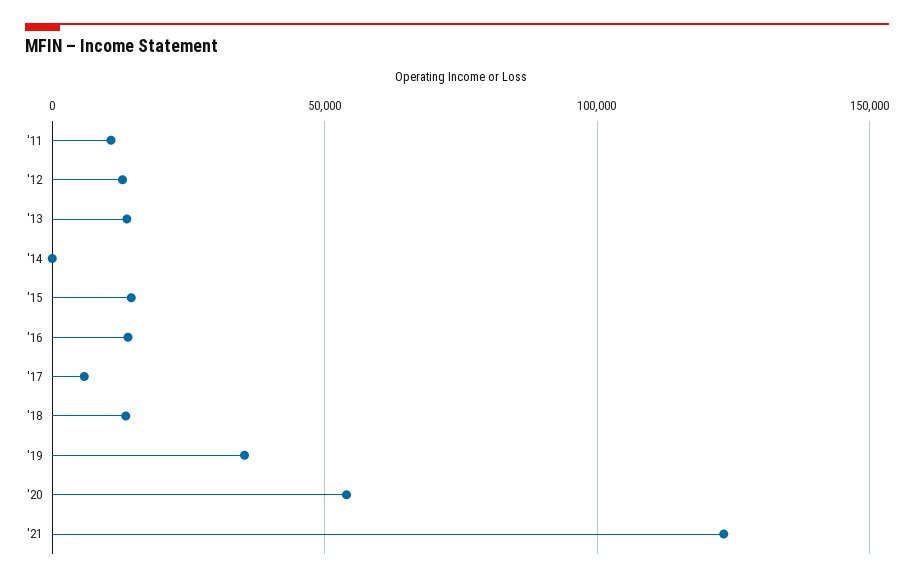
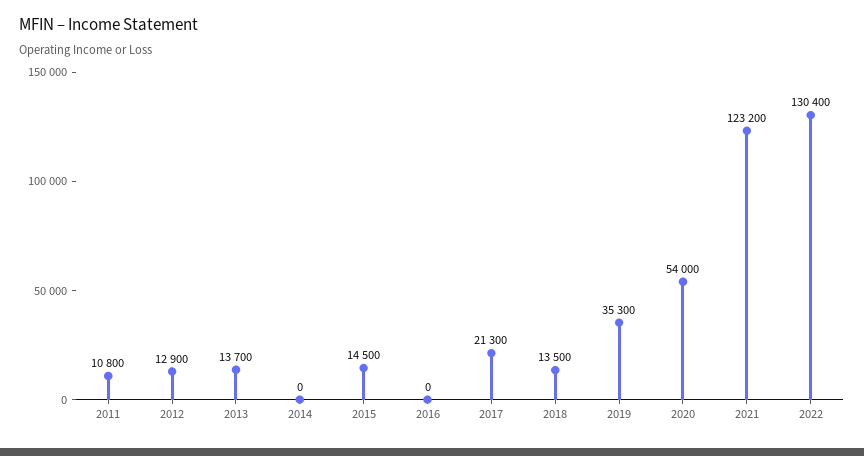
'16: 15000 -> 0
'17: 5000 -> 21300
2022: none -> 130400

